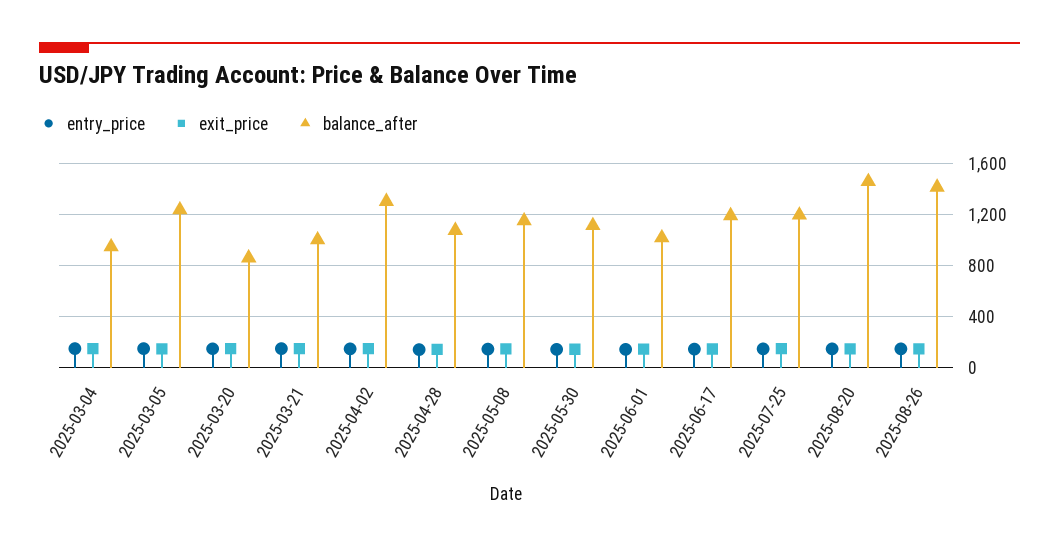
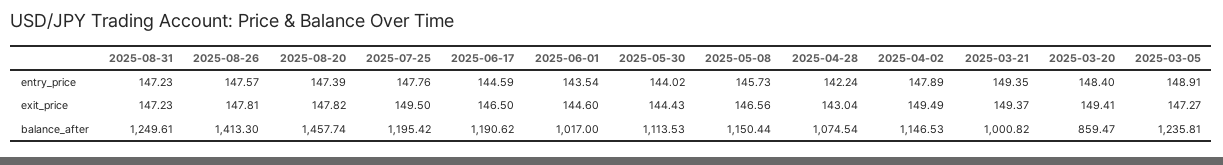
entry_price, 2025-03-04: 150 -> none
exit_price, 2025-03-04: 150 -> none
balance_after, 2025-03-04: 950 -> none
balance_after, 2025-04-02: 1300 -> 1146.53
entry_price, 2025-08-31: none -> 147.23
exit_price, 2025-08-31: none -> 147.23
balance_after, 2025-08-31: none -> 1249.61

